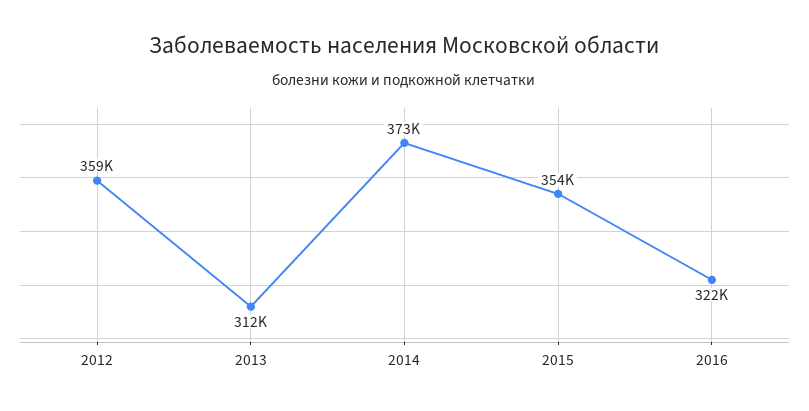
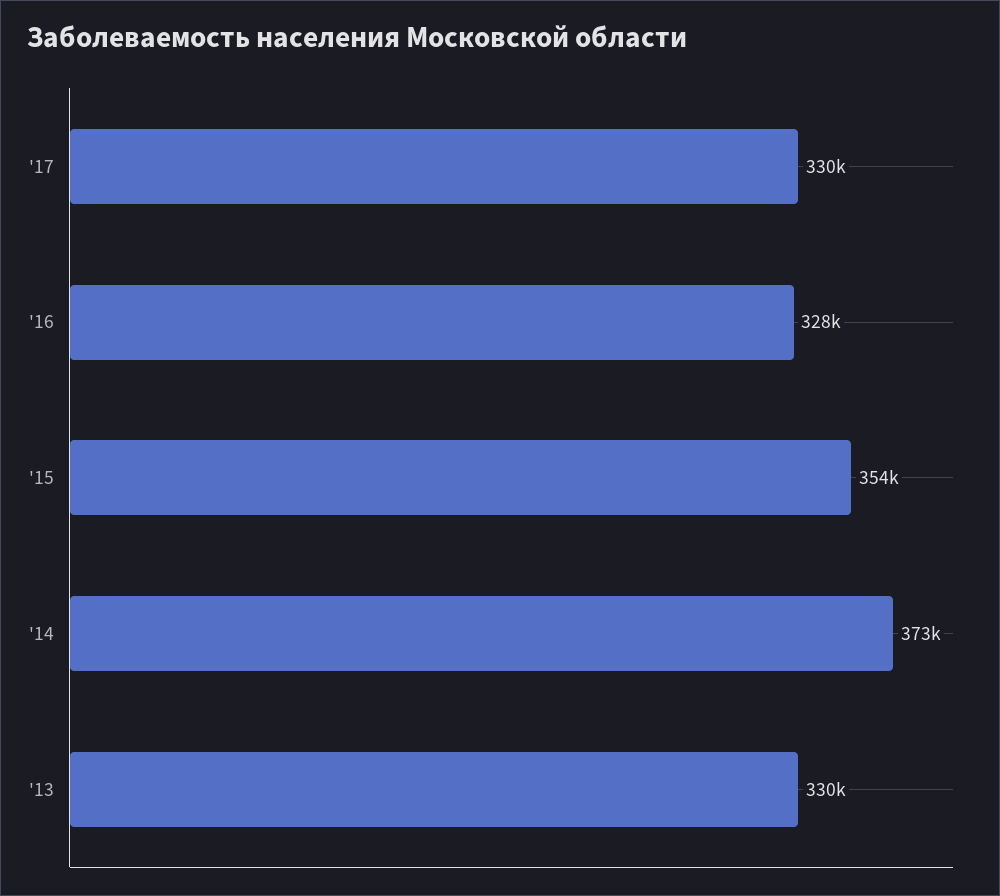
2012: 359000 -> none
2013: 312000 -> 330000
2016: 322000 -> 328000
'17: none -> 330000

